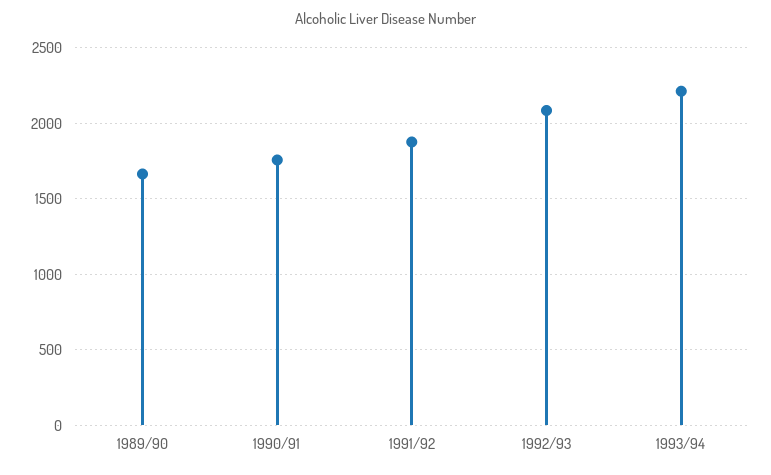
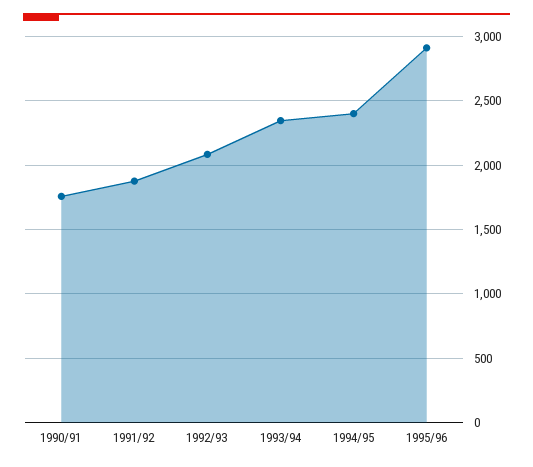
1989/90: 1650 -> none
1993/94: 2200 -> 2350
1994/95: none -> 2400
1995/96: none -> 2900

